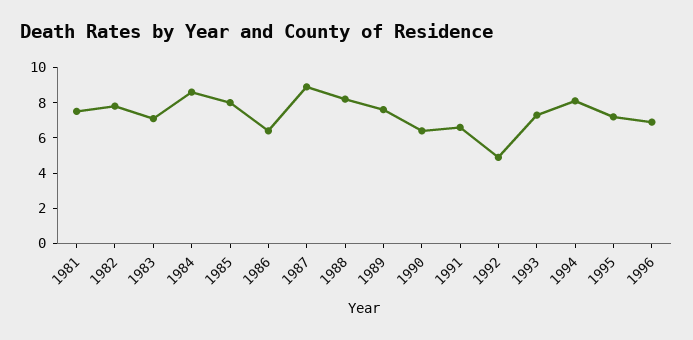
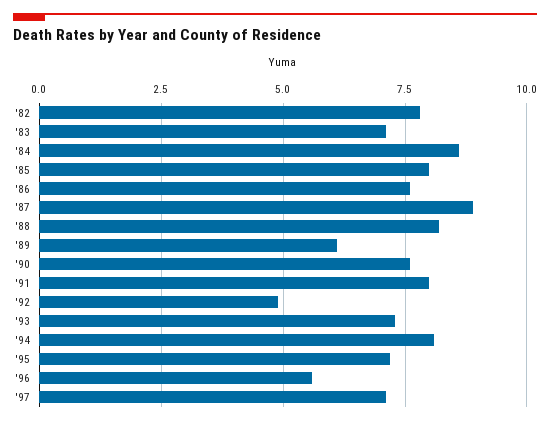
1981: 7.5 -> none
1986: 6.5 -> 7.5
1989: 7.5 -> 6
1990: 6.5 -> 7.5
1991: 6.5 -> 8
1996: 7 -> 5.5
'97: none -> 7

